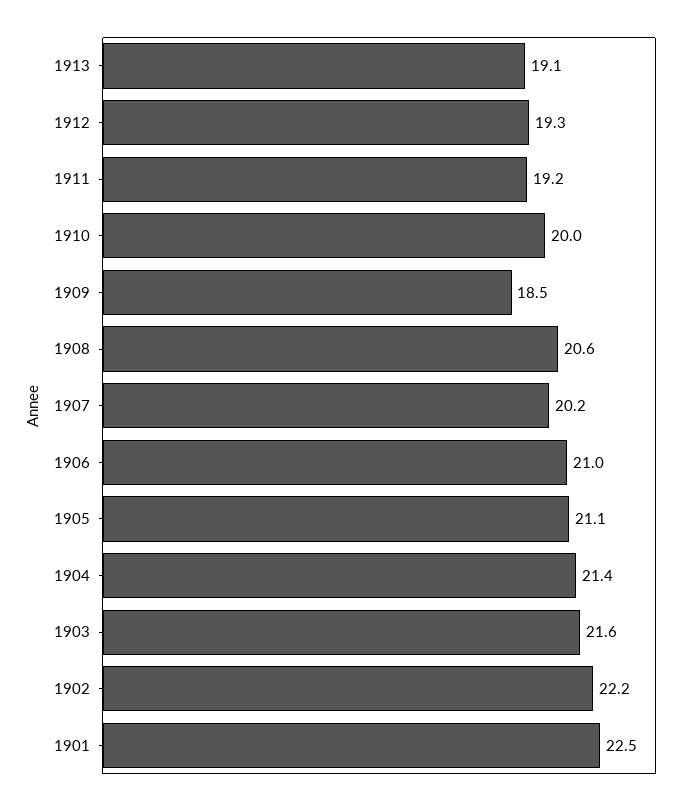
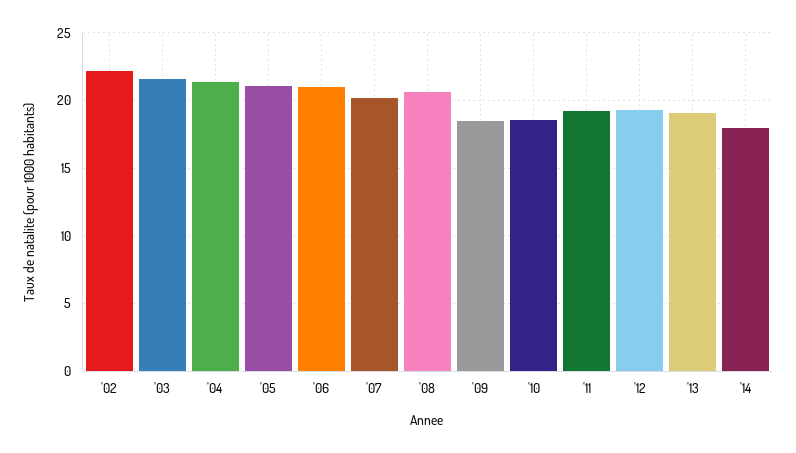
1910: 20 -> 18.5
1901: 22.5 -> none
'14: none -> 18

